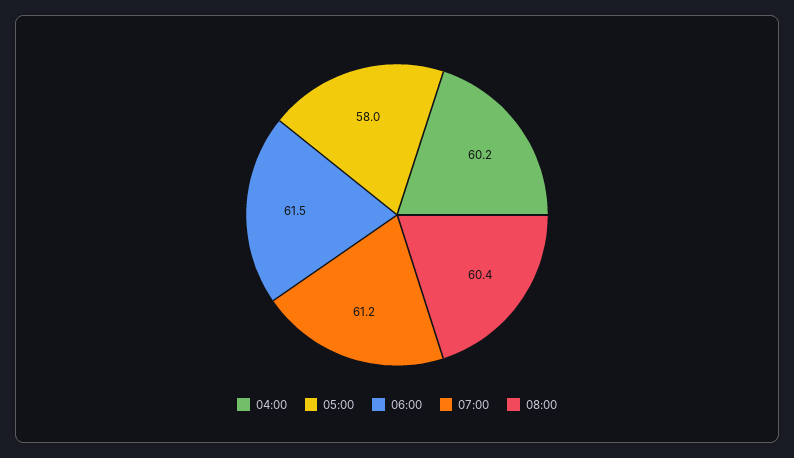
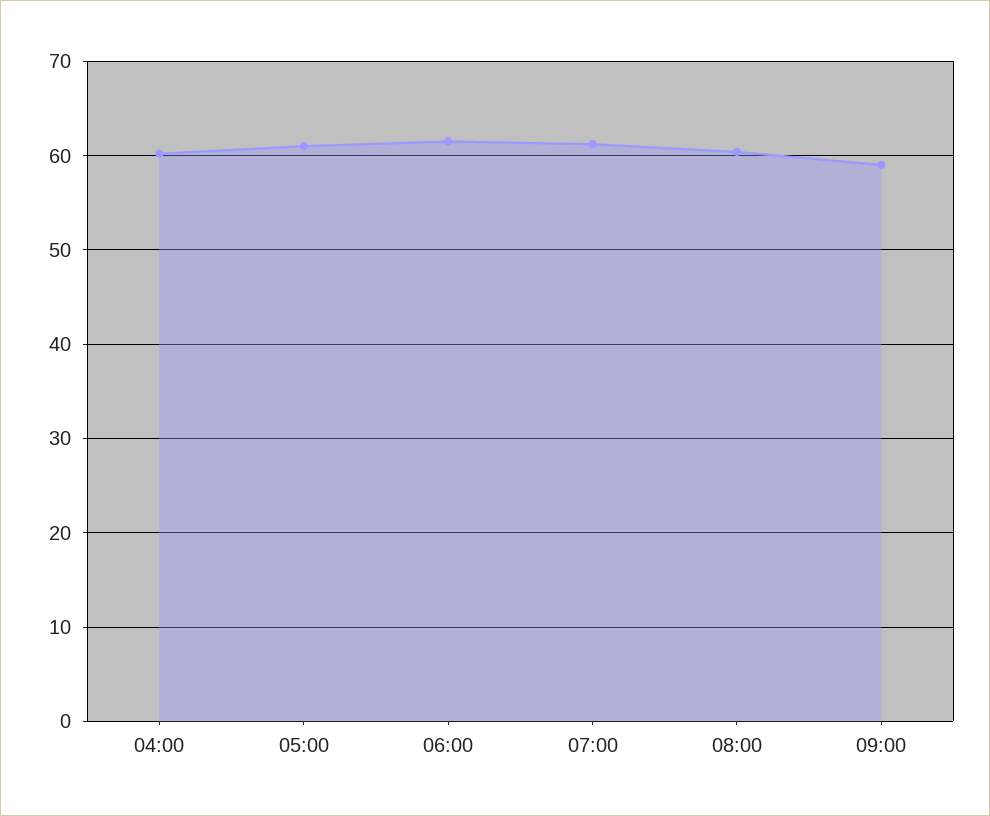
05:00: 58 -> 61
09:00: none -> 59

